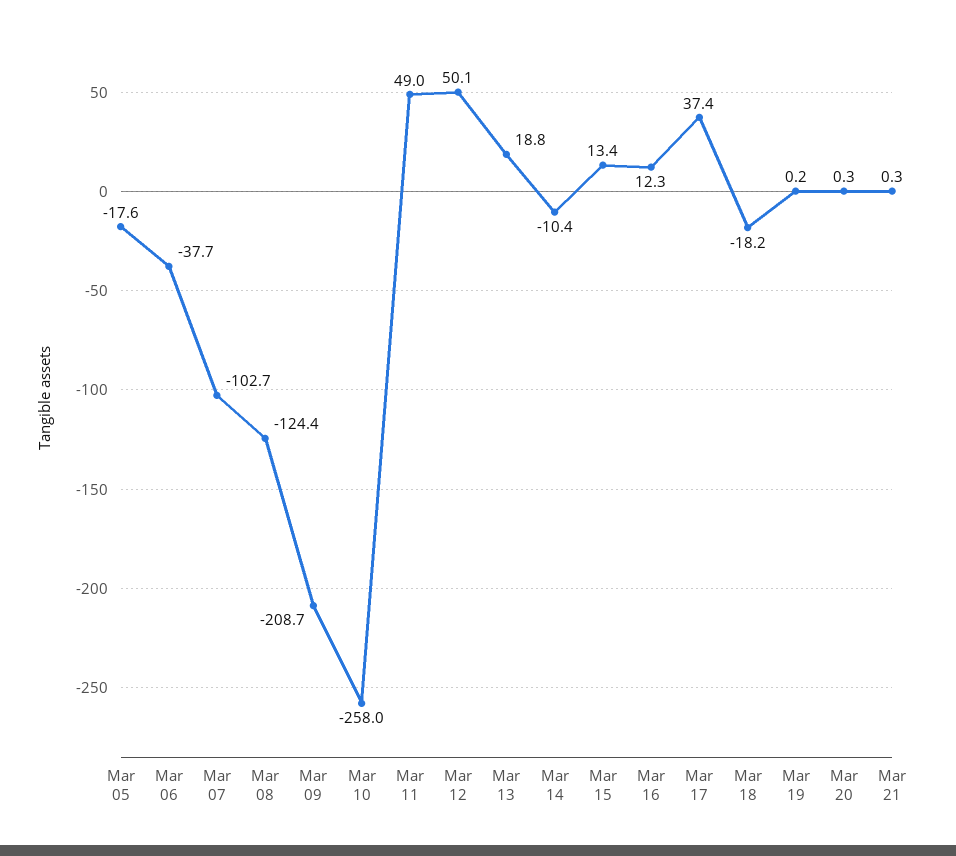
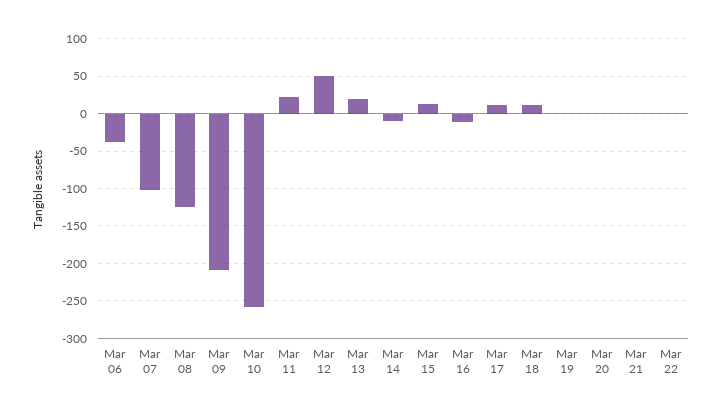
Mar 05: -17.6 -> none
Mar 11: 49 -> 20
Mar 16: 12.3 -> -10
Mar 17: 37.4 -> 10
Mar 18: -18.2 -> 10
Mar 22: none -> 0

